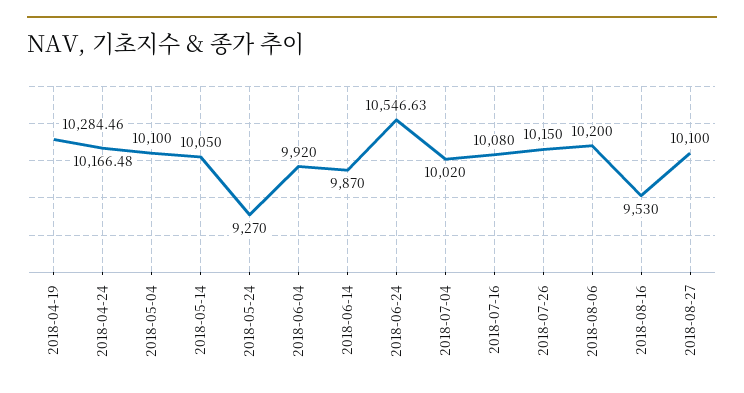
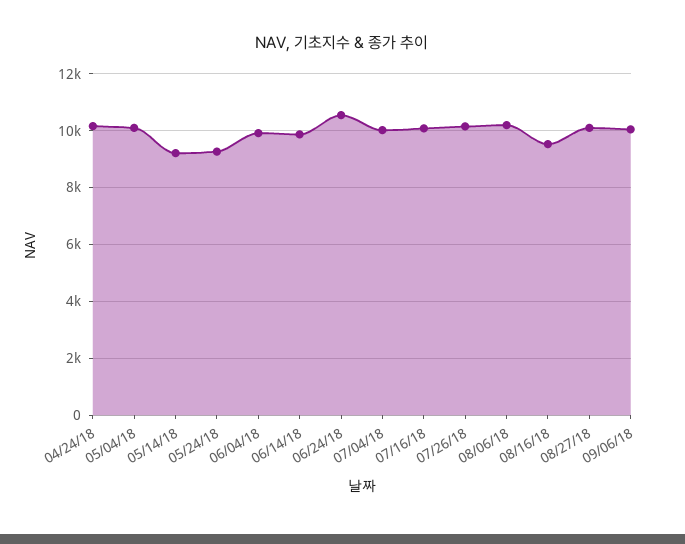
2018-04-19: 10284.46 -> none
2018-05-14: 10050 -> 9250
09/06/18: none -> 10000

